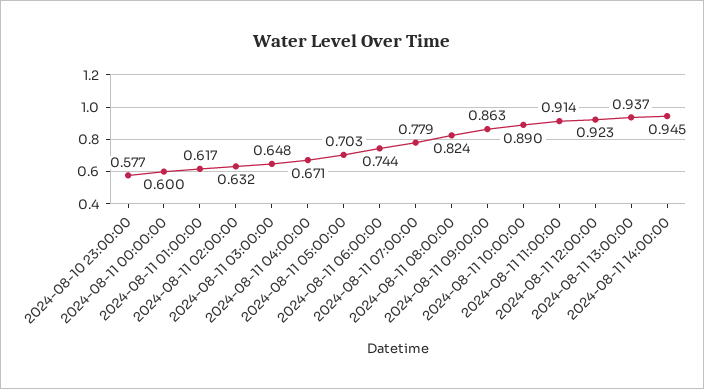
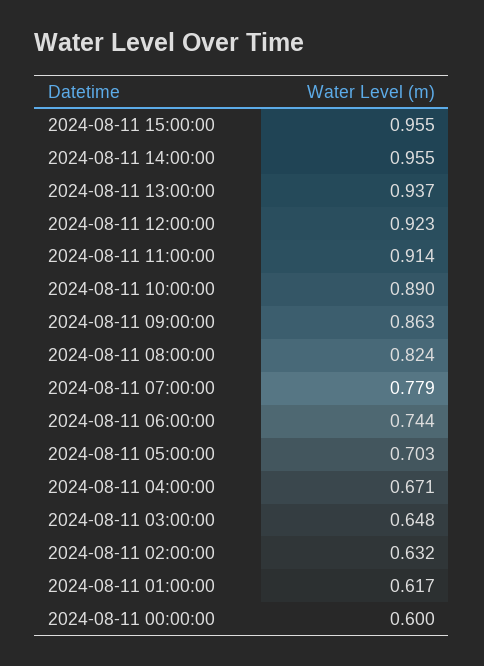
2024-08-10 23:00:00: 0.577 -> none
2024-08-11 14:00:00: 0.945 -> 0.955
2024-08-11 15:00:00: none -> 0.955

